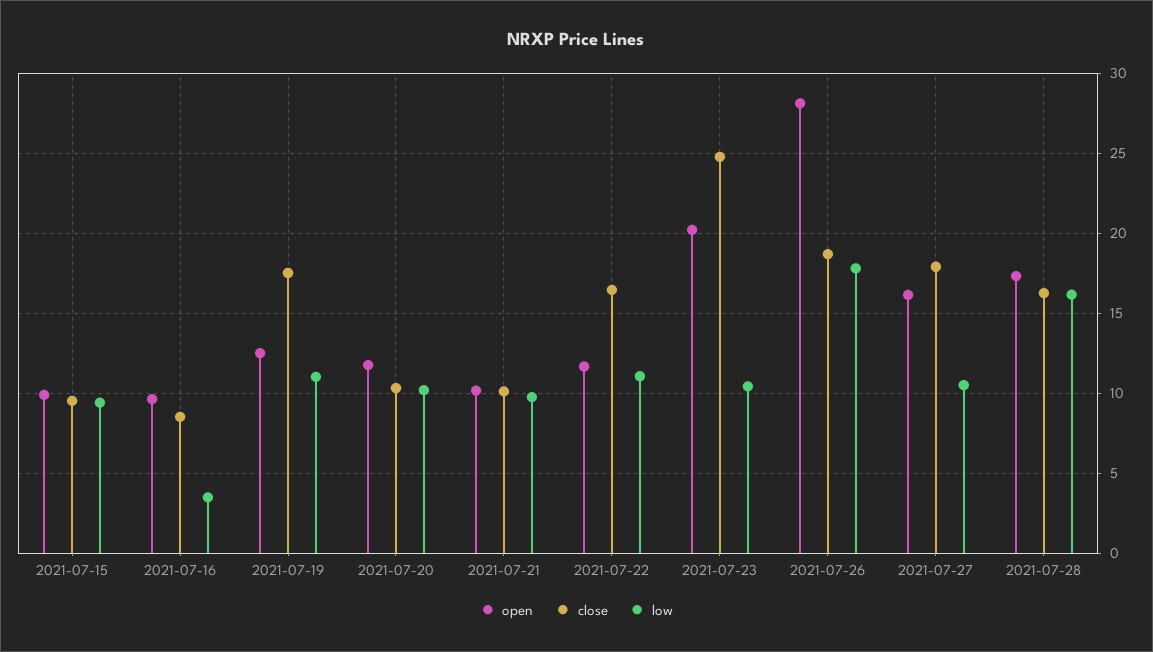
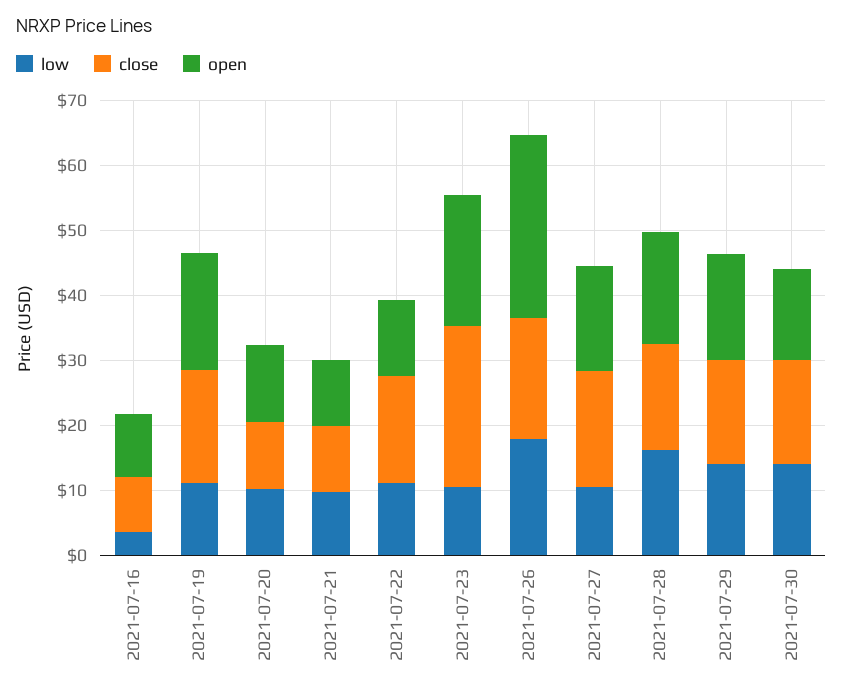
open, 2021-07-15: 10 -> none
close, 2021-07-15: 9.5 -> none
low, 2021-07-15: 9.5 -> none
open, 2021-07-19: 12.5 -> 18
low, 2021-07-29: none -> 14
close, 2021-07-29: none -> 16
open, 2021-07-29: none -> 16
low, 2021-07-30: none -> 14
close, 2021-07-30: none -> 16
open, 2021-07-30: none -> 14

